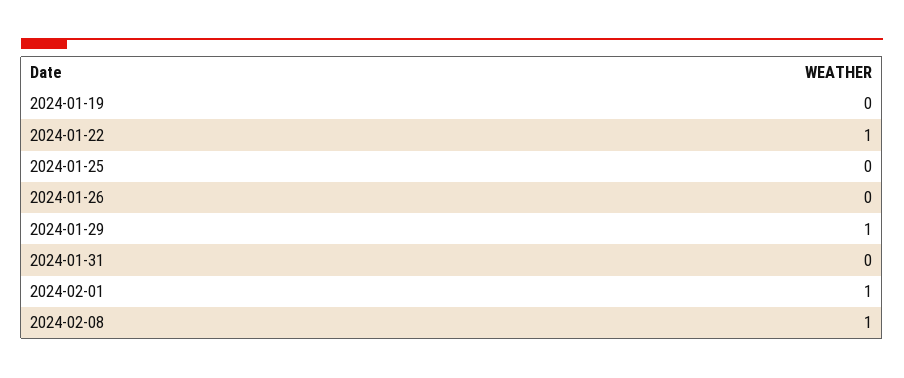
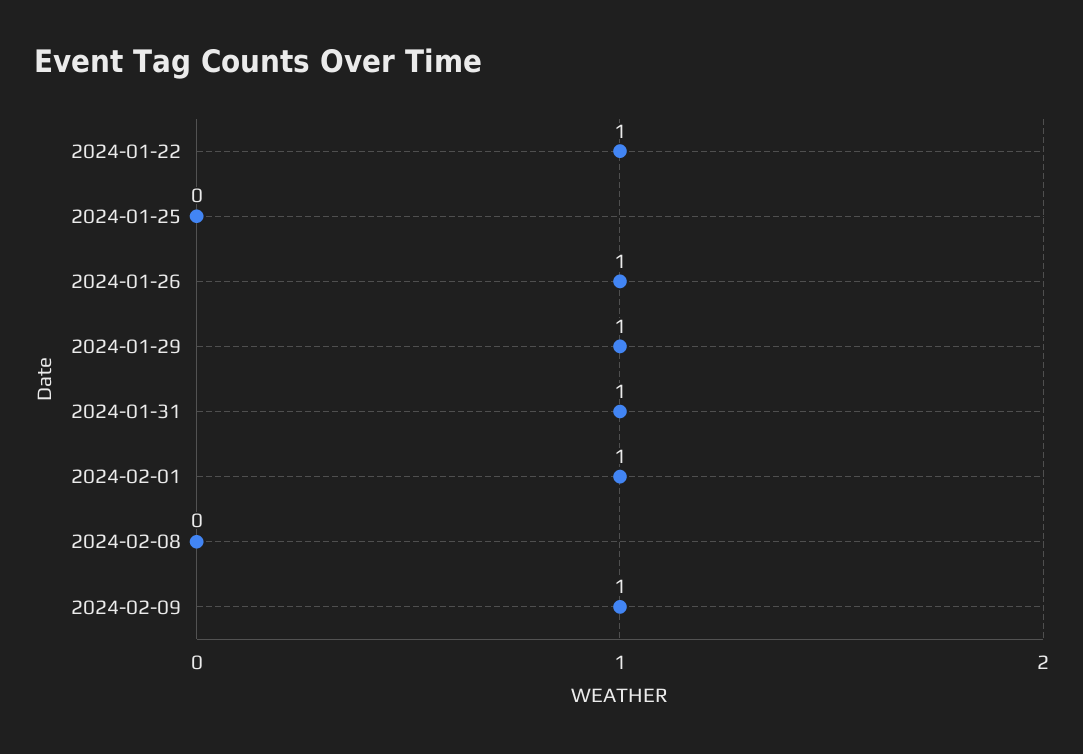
2024-01-19: 0 -> none
2024-01-26: 0 -> 1
2024-01-31: 0 -> 1
2024-02-08: 1 -> 0
2024-02-09: none -> 1

